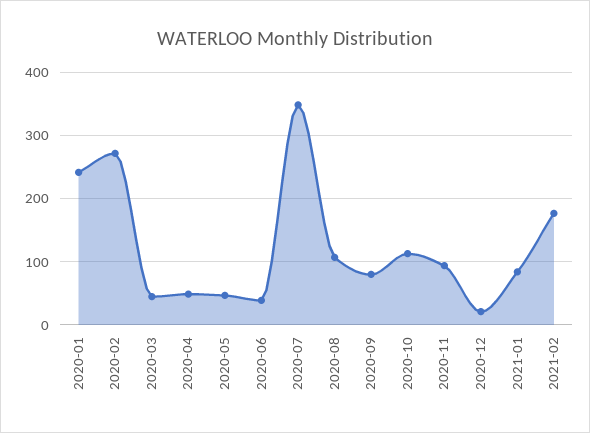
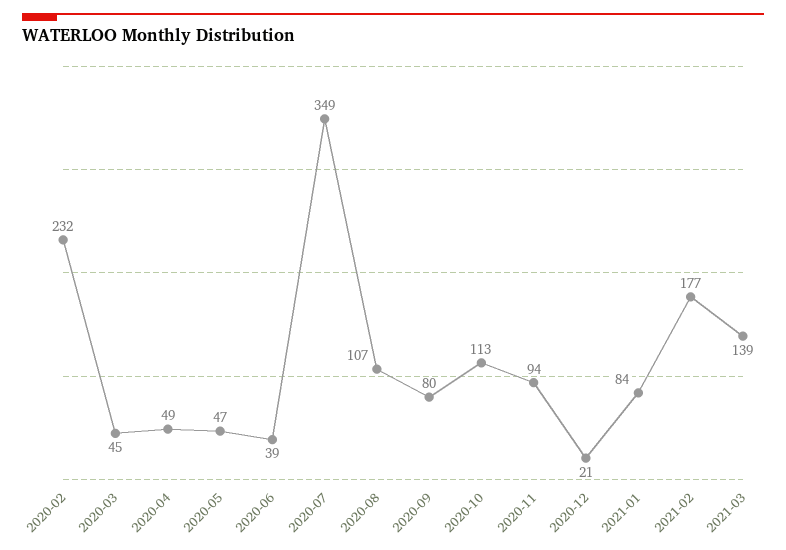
2020-01: 240 -> none
2020-02: 270 -> 232
2021-03: none -> 139

